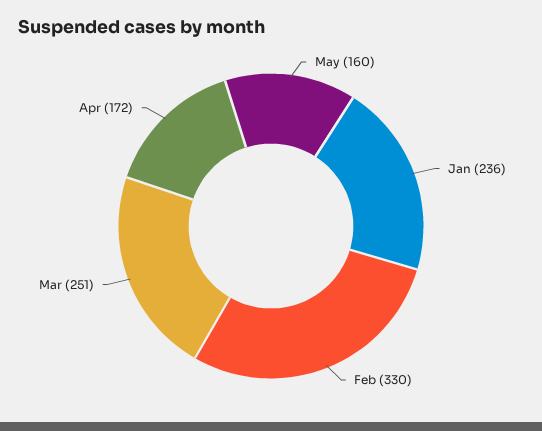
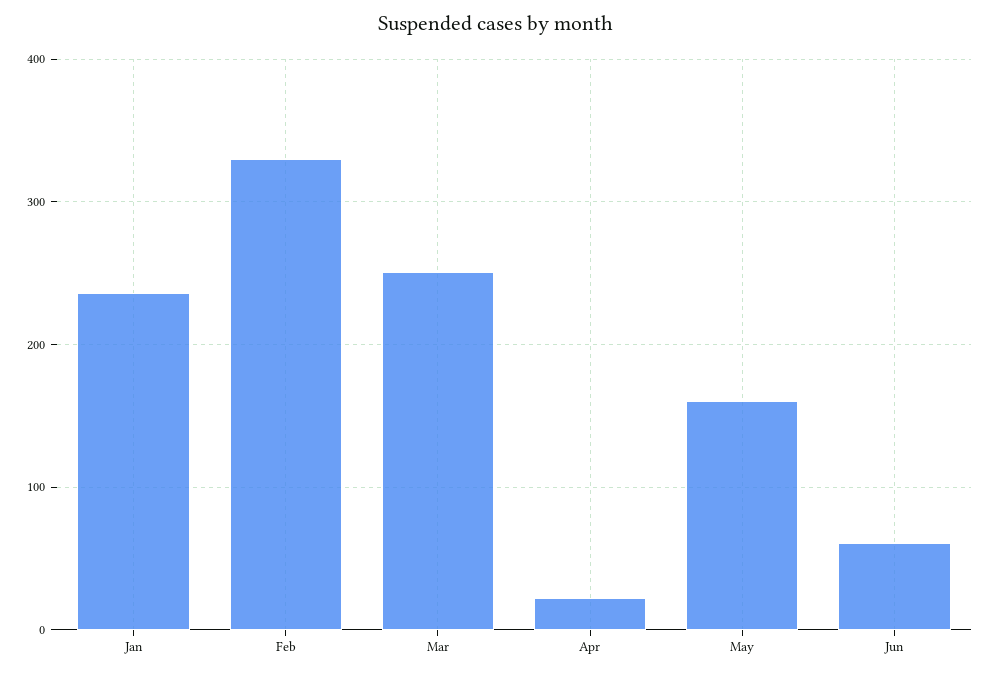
Apr: 172 -> 20
Jun: none -> 60

